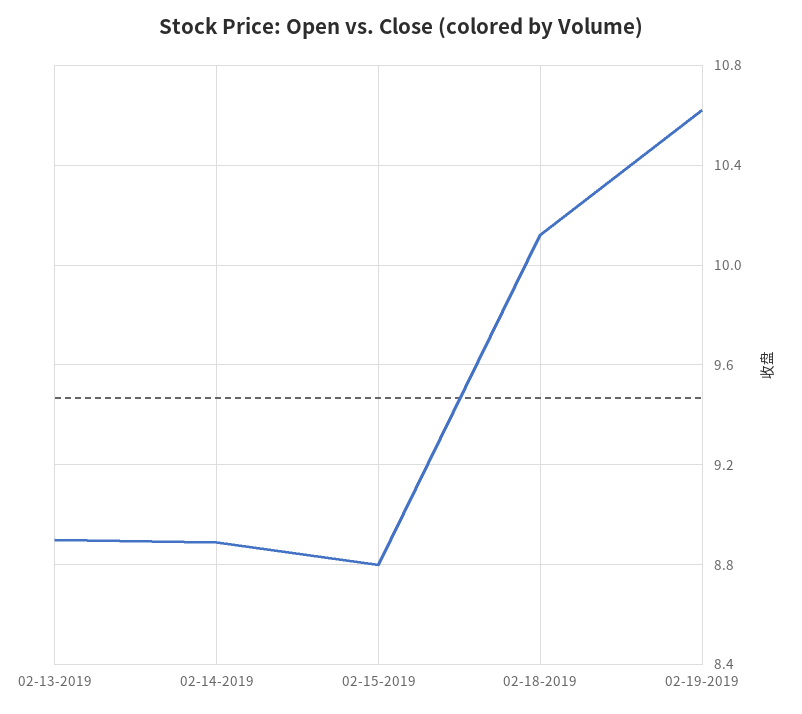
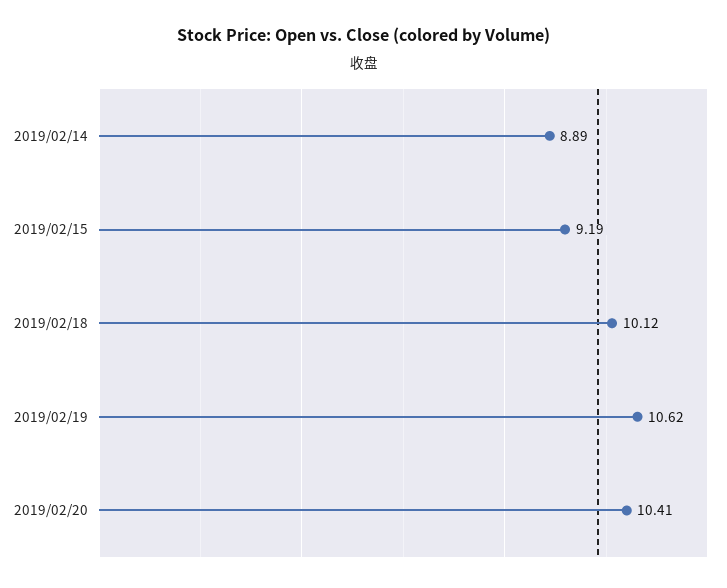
02-13-2019: 8.9 -> none
02-15-2019: 8.8 -> 9.19
2019/02/20: none -> 10.41

